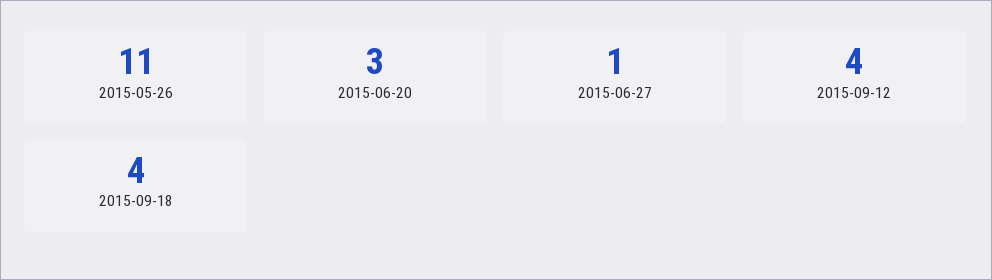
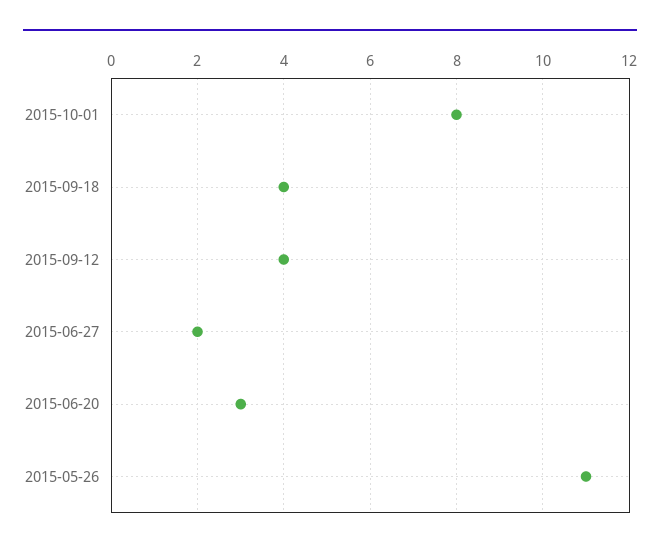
2015-06-27: 1 -> 2
2015-10-01: none -> 8

